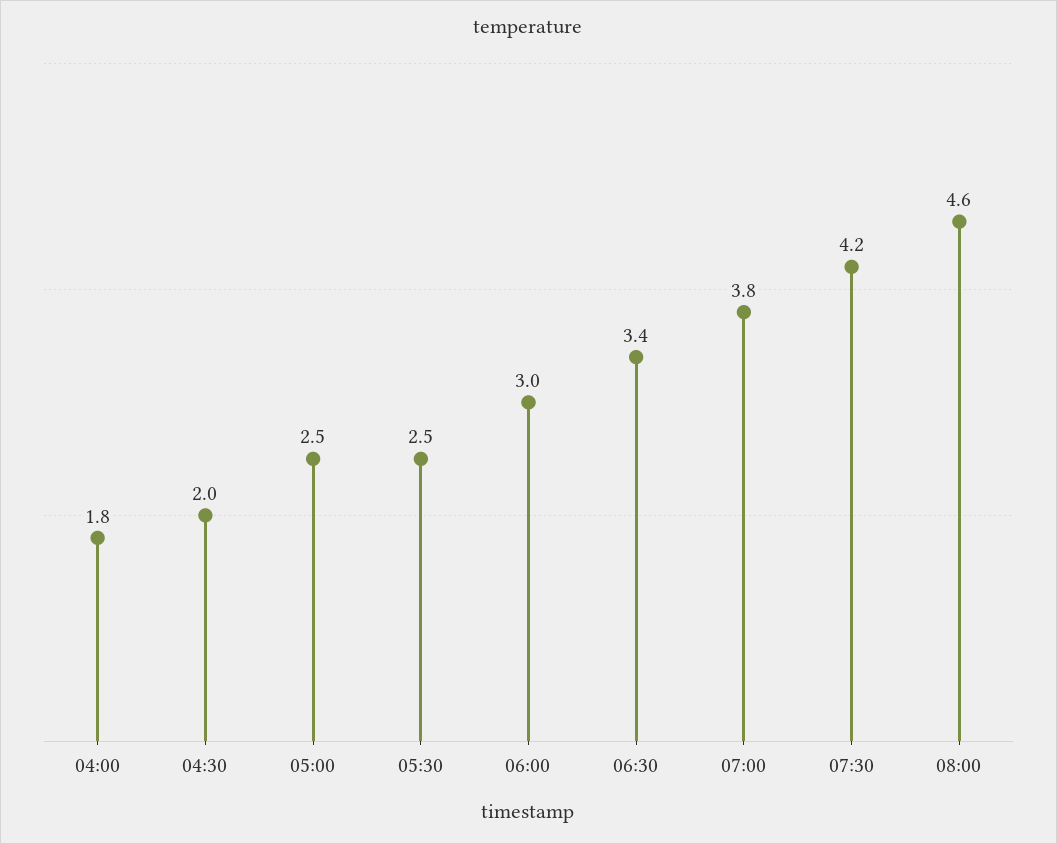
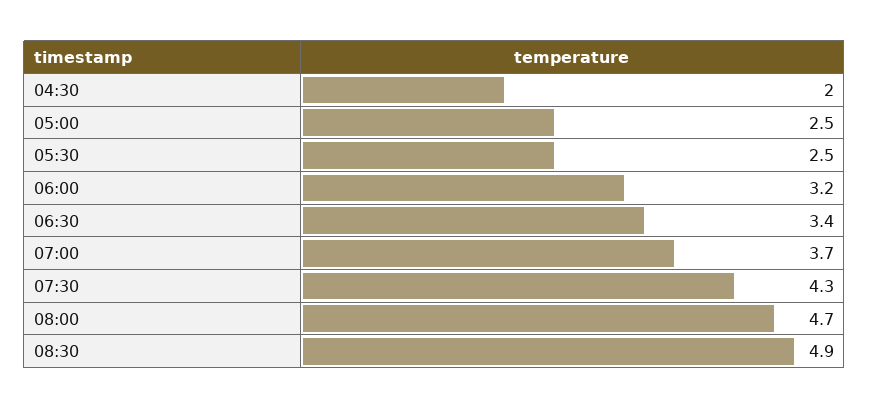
04:00: 1.8 -> none
06:00: 3 -> 3.2
07:00: 3.8 -> 3.7
07:30: 4.2 -> 4.3
08:00: 4.6 -> 4.7
08:30: none -> 4.9

